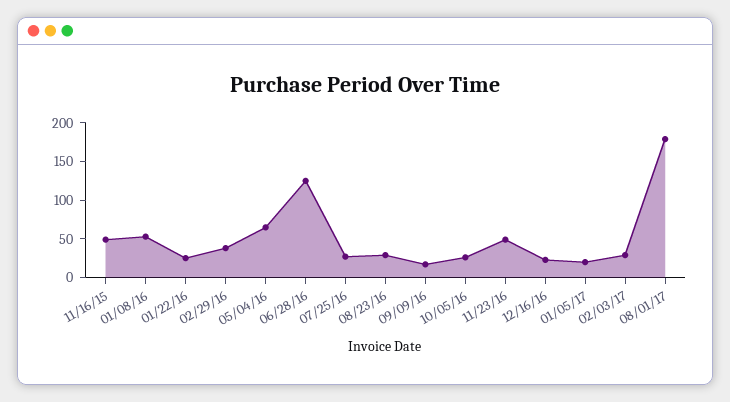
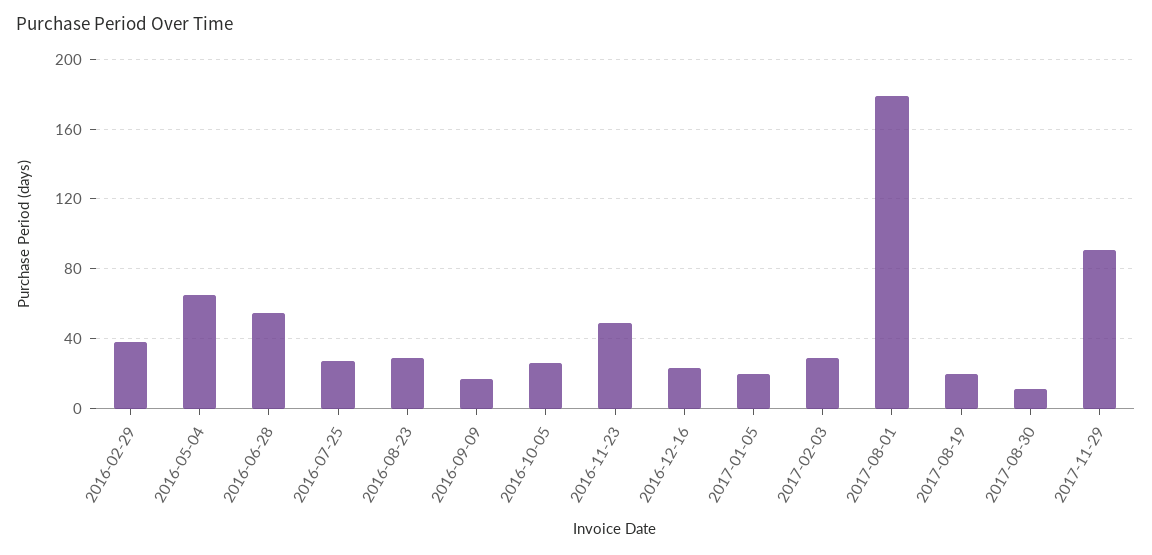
11/16/15: 50 -> none
01/08/16: 50 -> none
01/22/16: 25 -> none
06/28/16: 125 -> 55
2017-08-19: none -> 20
2017-08-30: none -> 10
2017-11-29: none -> 90

